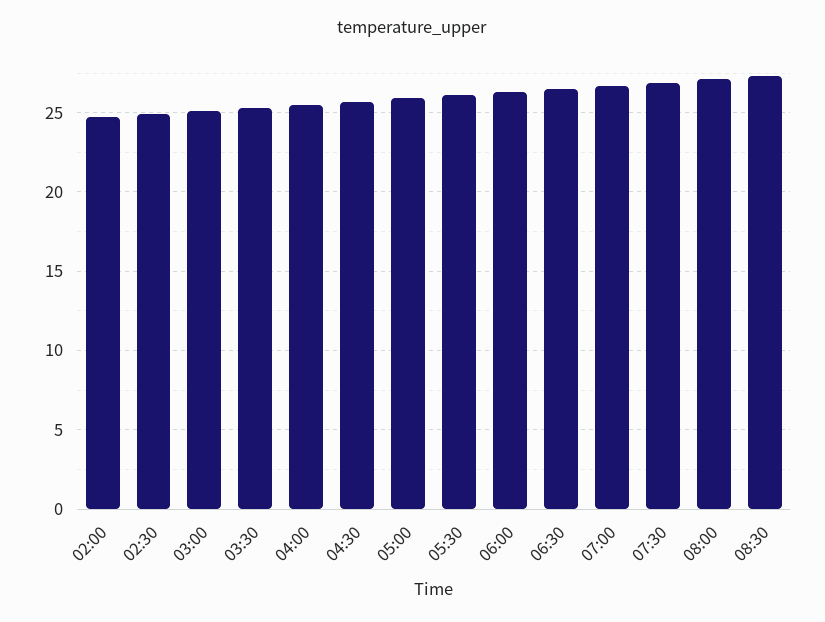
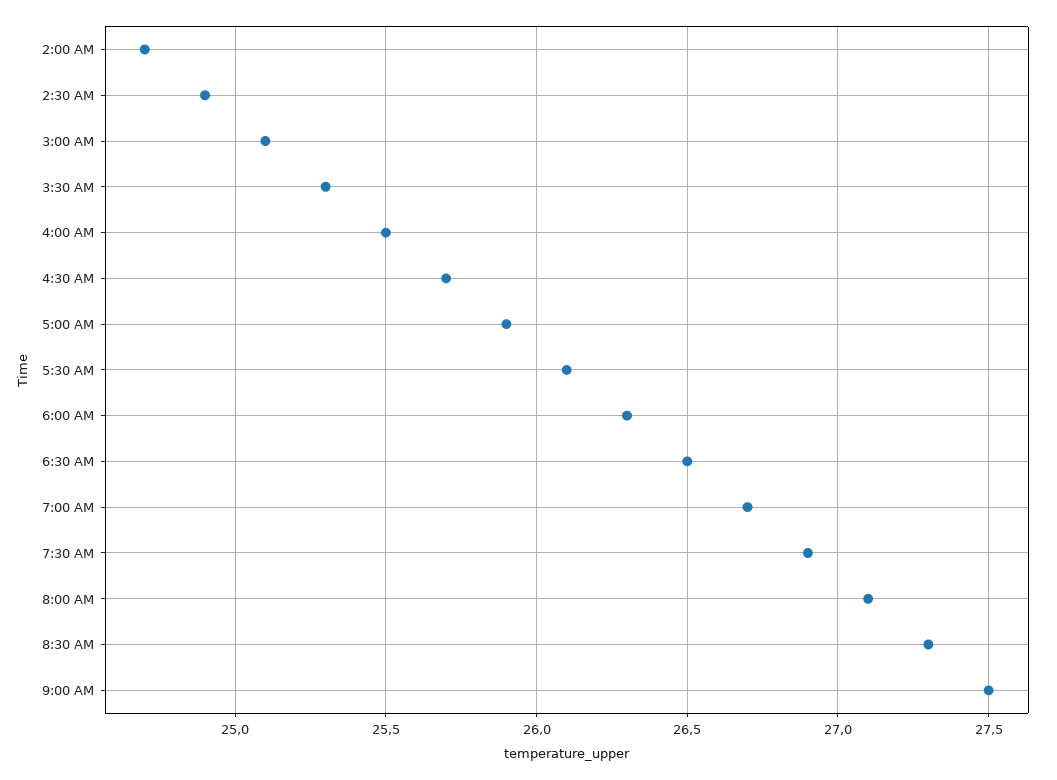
9:00 AM: none -> 27.5

